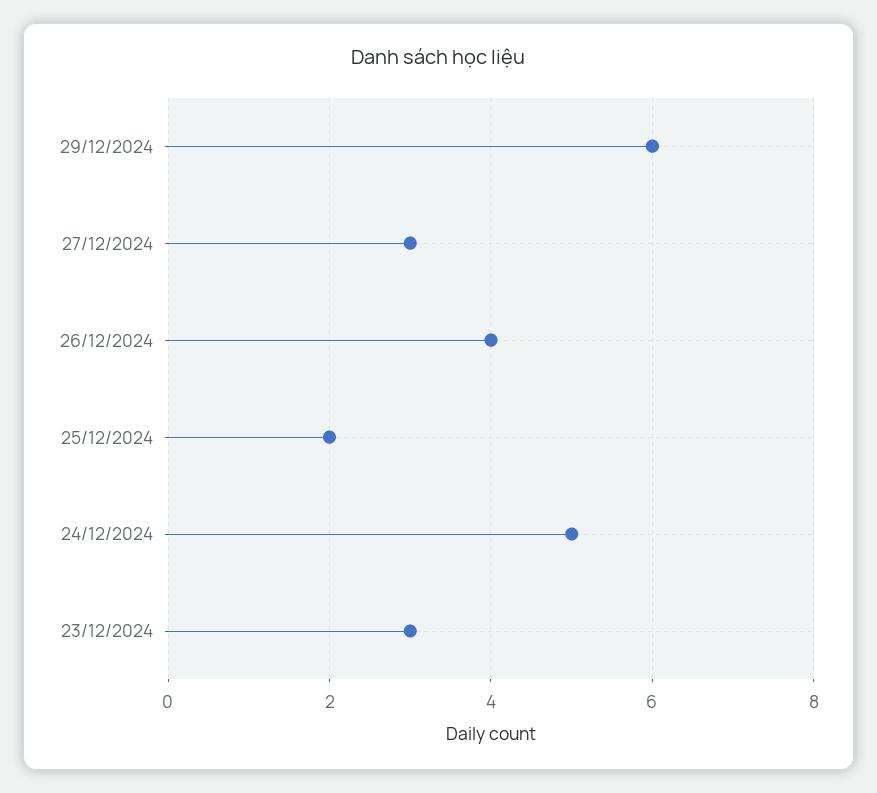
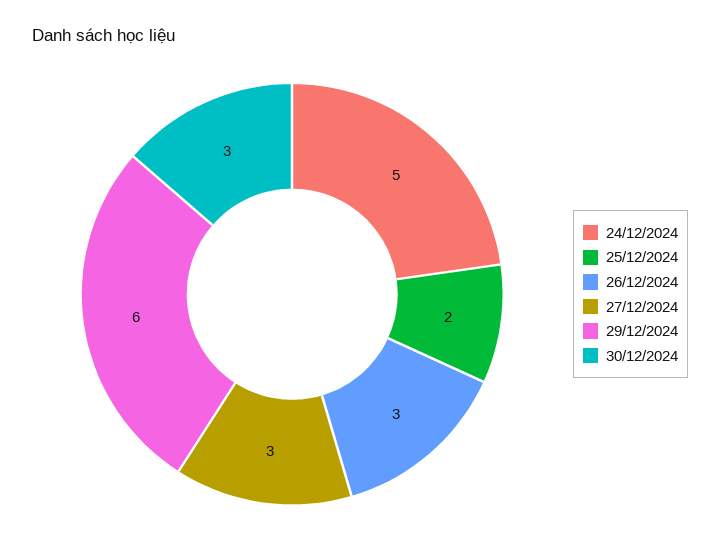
26/12/2024: 4 -> 3
23/12/2024: 3 -> none
30/12/2024: none -> 3

